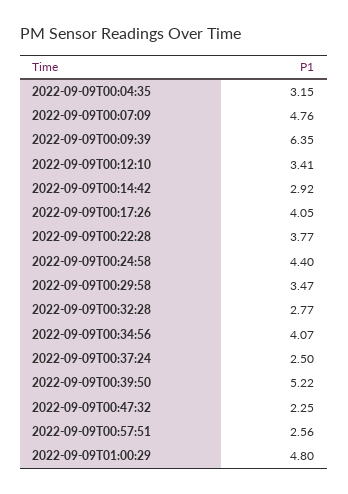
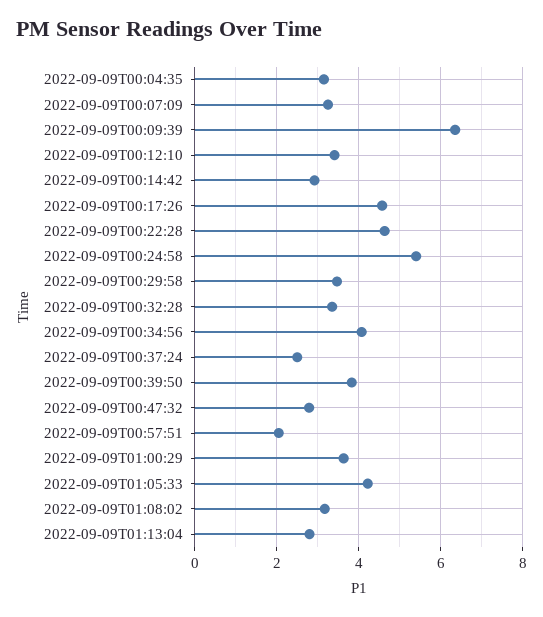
2022-09-09T00:07:09: 4.76 -> 3.2
2022-09-09T00:17:26: 4.05 -> 4.6
2022-09-09T00:22:28: 3.77 -> 4.6
2022-09-09T00:24:58: 4.4 -> 5.4
2022-09-09T00:32:28: 2.77 -> 3.4
2022-09-09T00:39:50: 5.22 -> 3.8
2022-09-09T00:47:32: 2.25 -> 2.8
2022-09-09T00:57:51: 2.56 -> 2
2022-09-09T01:00:29: 4.8 -> 3.6
2022-09-09T01:05:33: none -> 4.2
2022-09-09T01:08:02: none -> 3.2
2022-09-09T01:13:04: none -> 2.8

